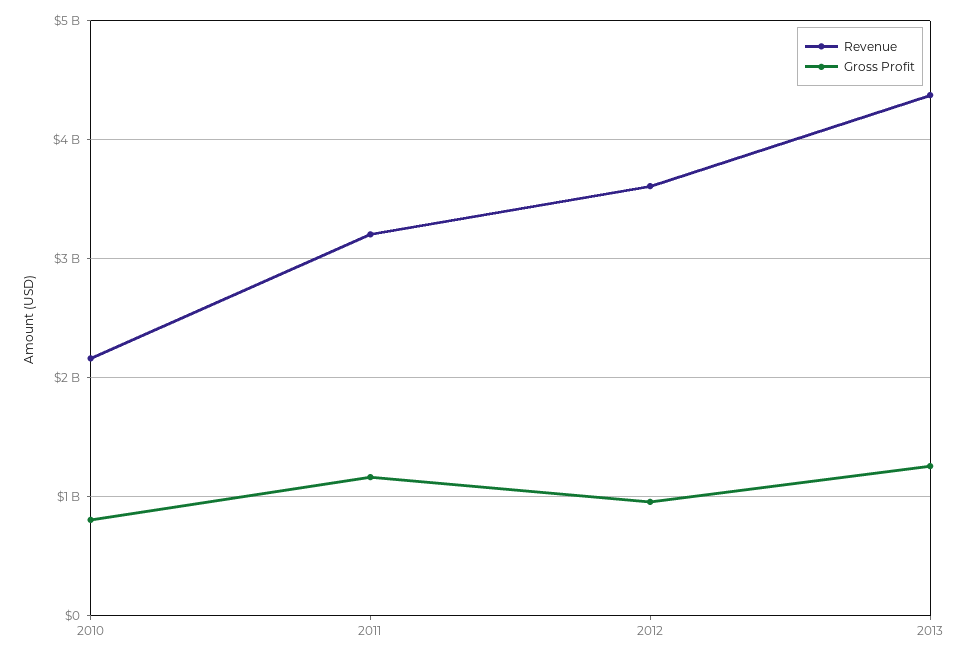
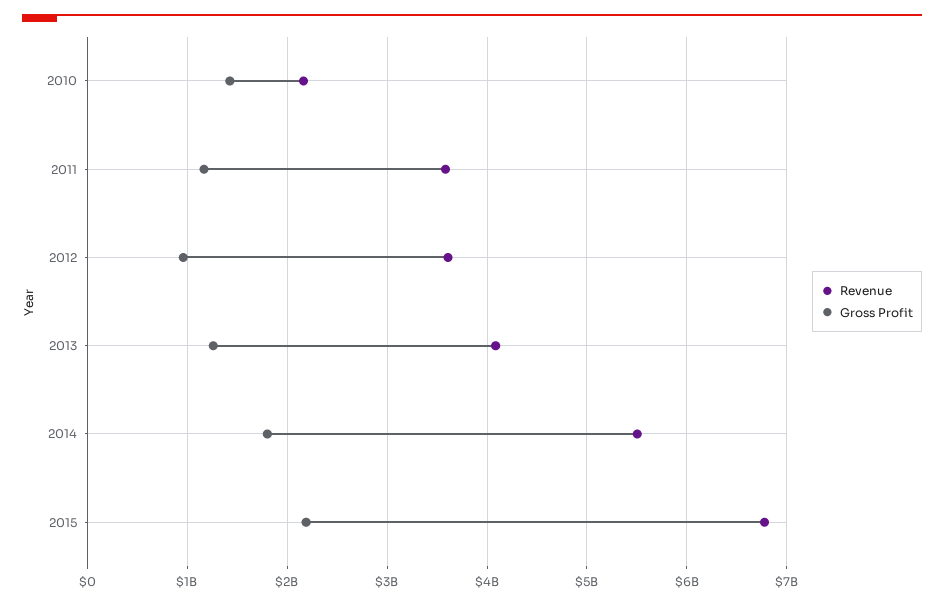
Gross Profit, 2010: 800000000 -> 1400000000
Revenue, 2011: 3200000000 -> 3600000000
Revenue, 2013: 4400000000 -> 4100000000
Revenue, 2014: none -> 5500000000
Gross Profit, 2014: none -> 1800000000
Revenue, 2015: none -> 6800000000
Gross Profit, 2015: none -> 2200000000

